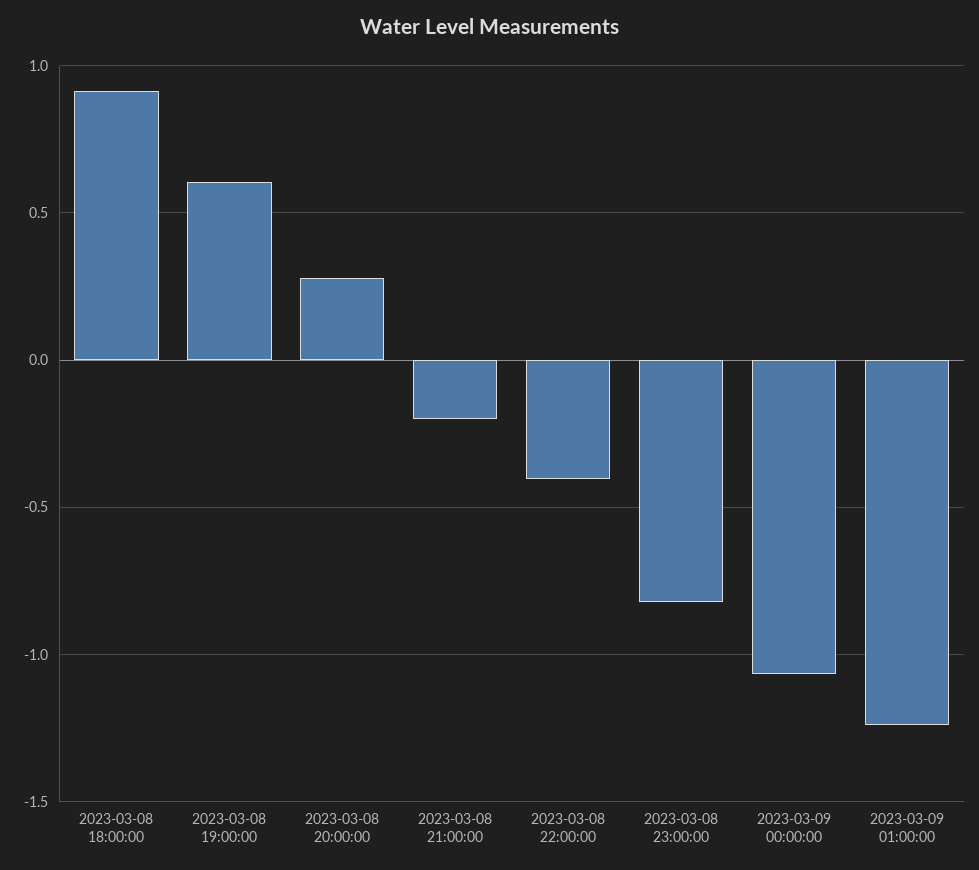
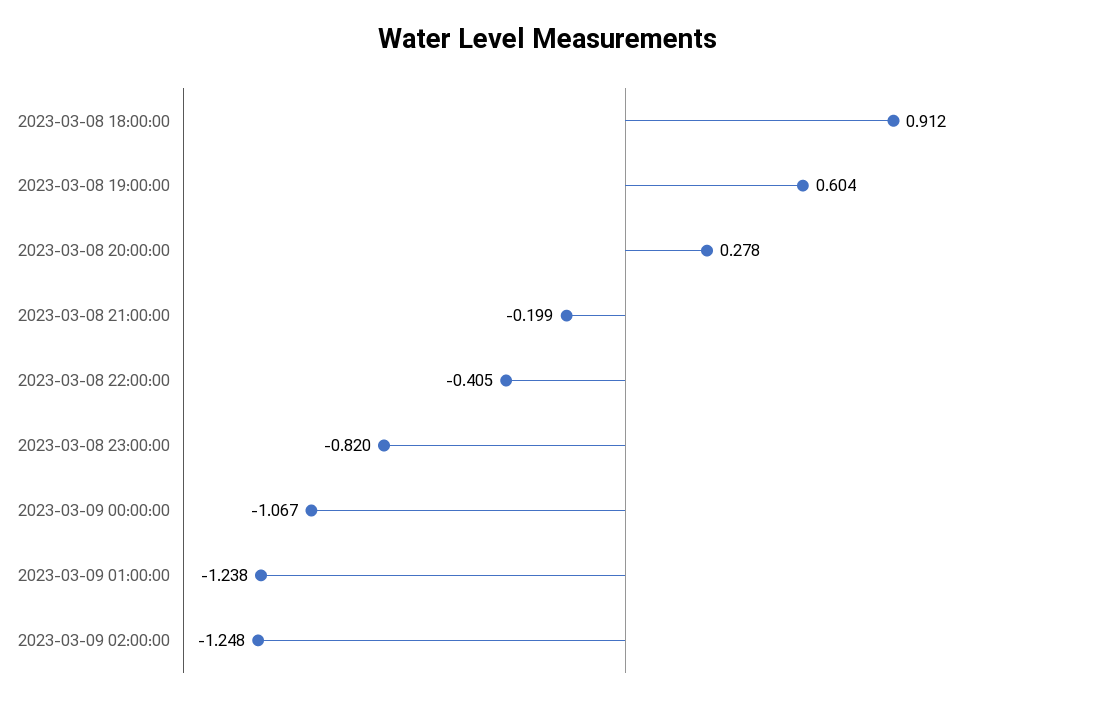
2023-03-09 02:00:00: none -> -1.248

